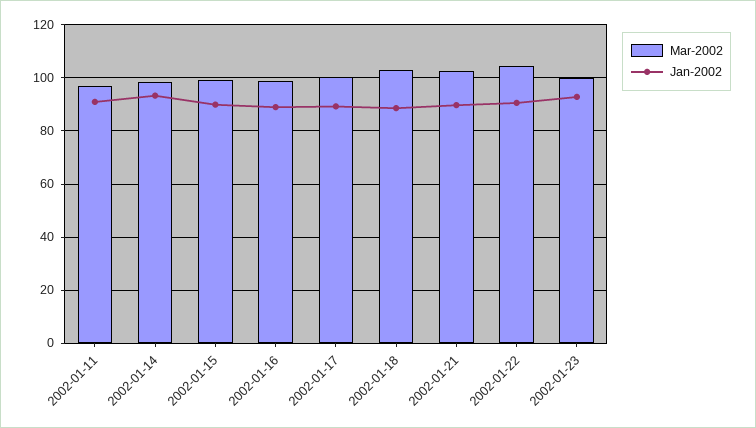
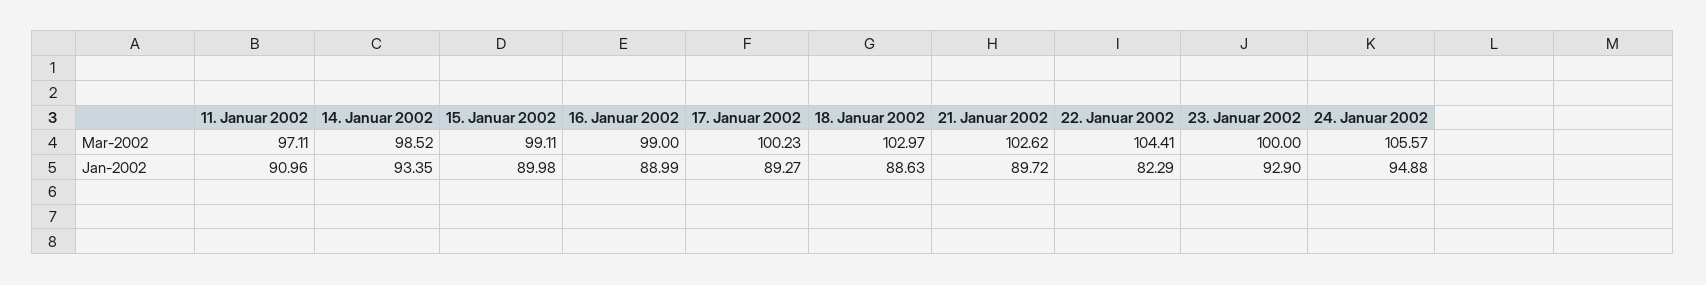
Jan-2002, 2002-01-22: 90 -> 82.29
Mar-2002, 24. Januar 2002: none -> 105.57
Jan-2002, 24. Januar 2002: none -> 94.88

